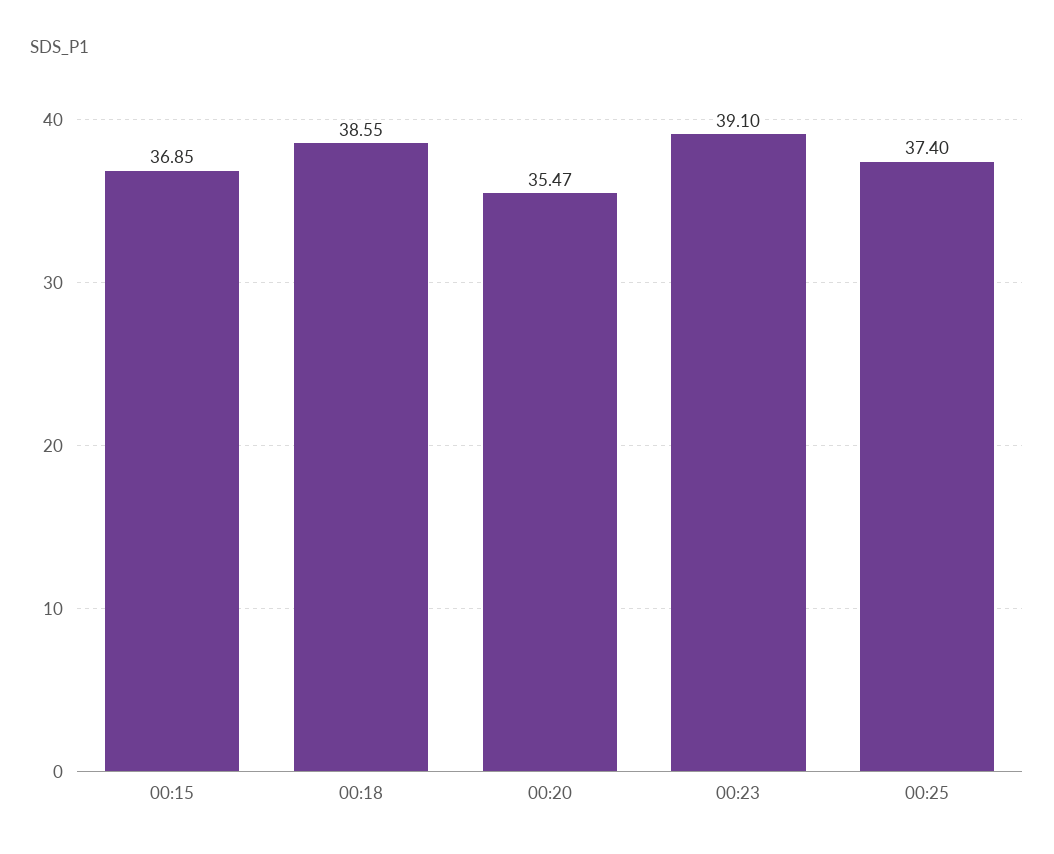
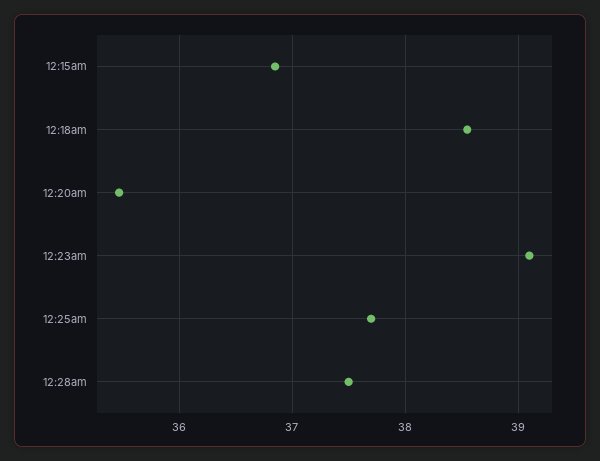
00:25: 37.4 -> 37.7
12:28am: none -> 37.5

